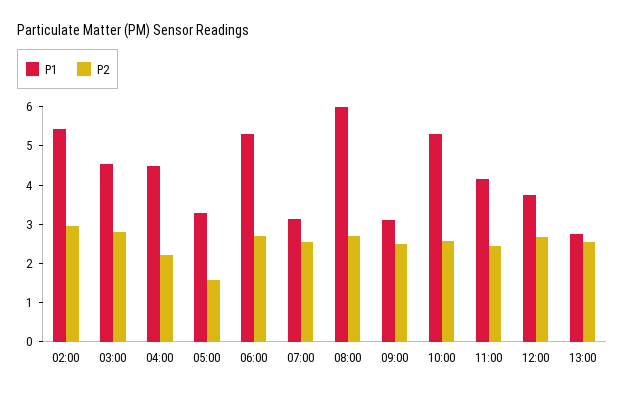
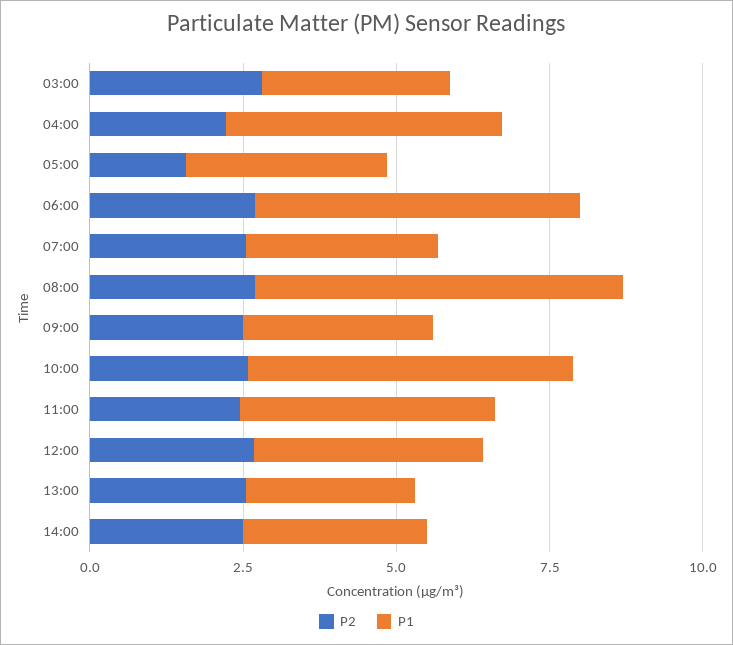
P1, 02:00: 5.5 -> none
P2, 02:00: 3 -> none
P1, 03:00: 4.5 -> 3
P2, 14:00: none -> 2.5
P1, 14:00: none -> 3

